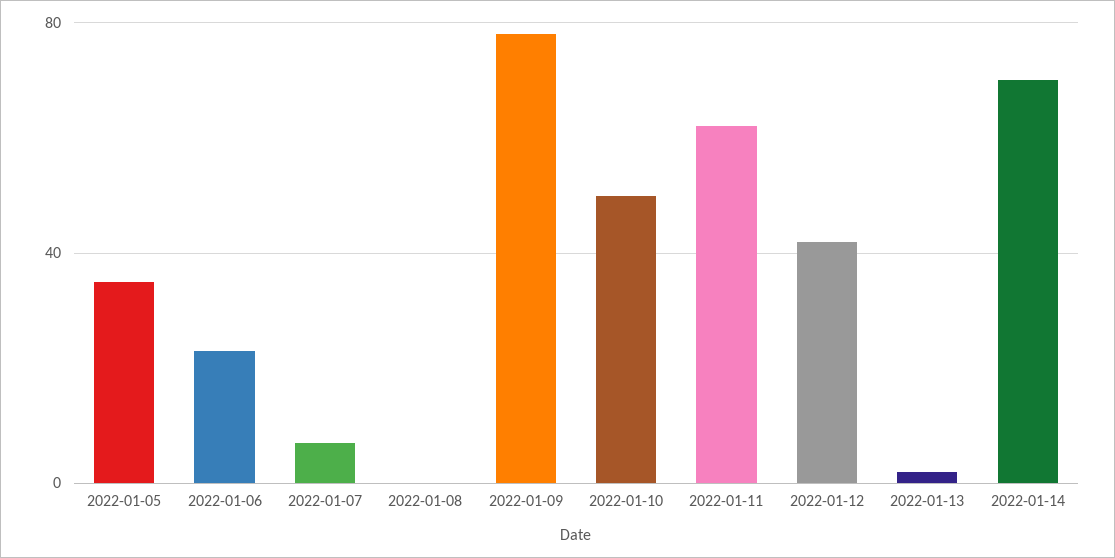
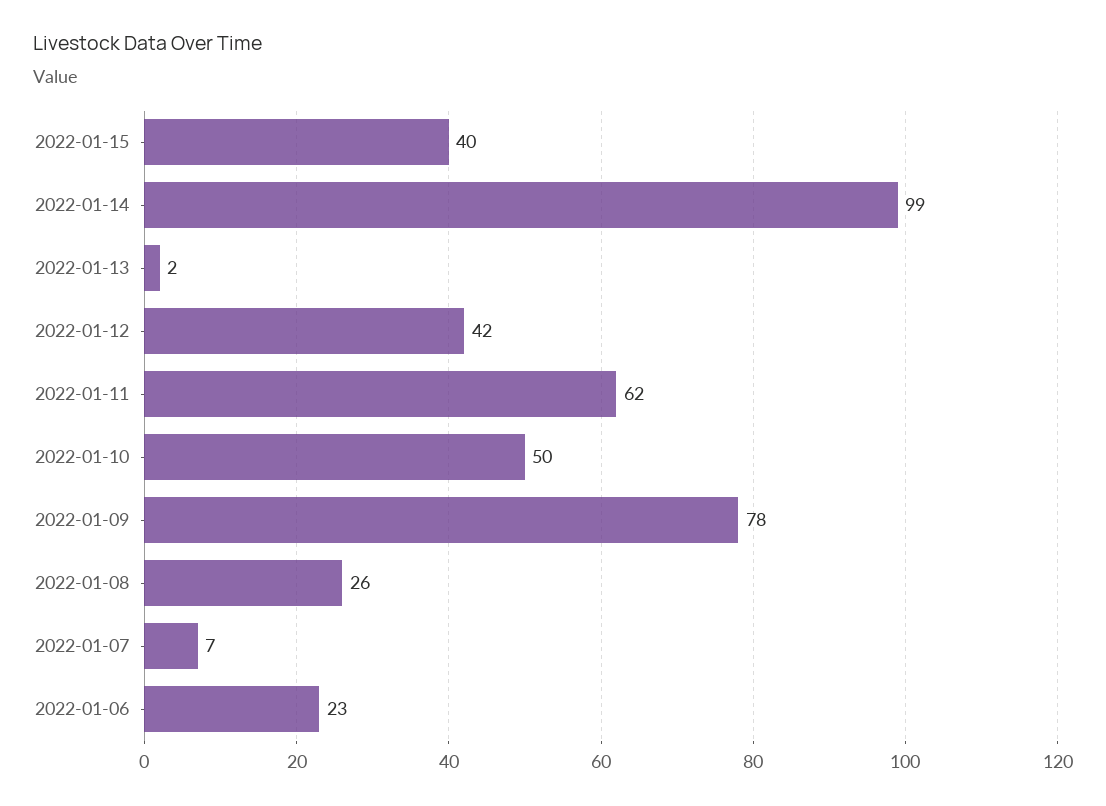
2022-01-05: 35 -> none
2022-01-08: 0 -> 26
2022-01-14: 70 -> 99
2022-01-15: none -> 40

